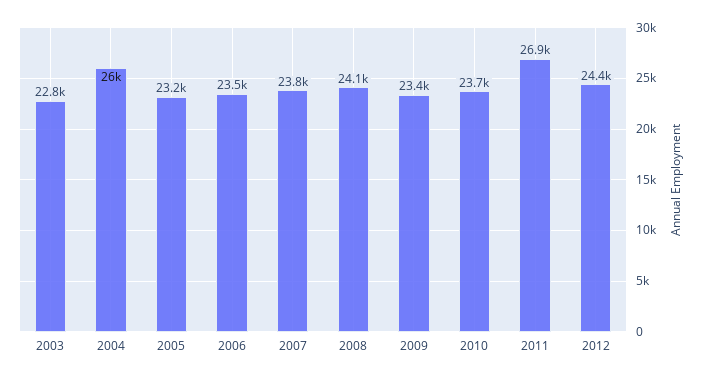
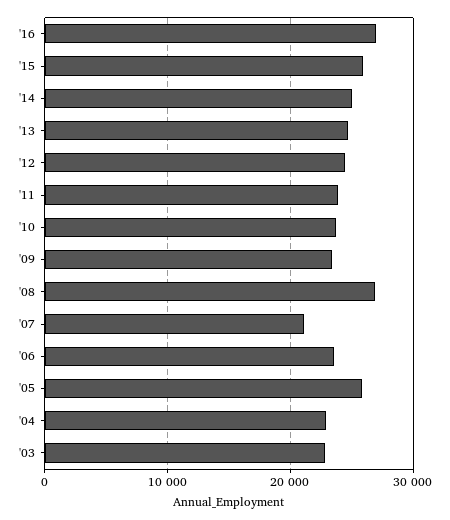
2004: 26000 -> 23000
2005: 23200 -> 26000
2007: 23800 -> 21000
2008: 24100 -> 27000
2011: 26900 -> 24000
'16: none -> 27000
'15: none -> 26000
'14: none -> 25000
'13: none -> 25000

